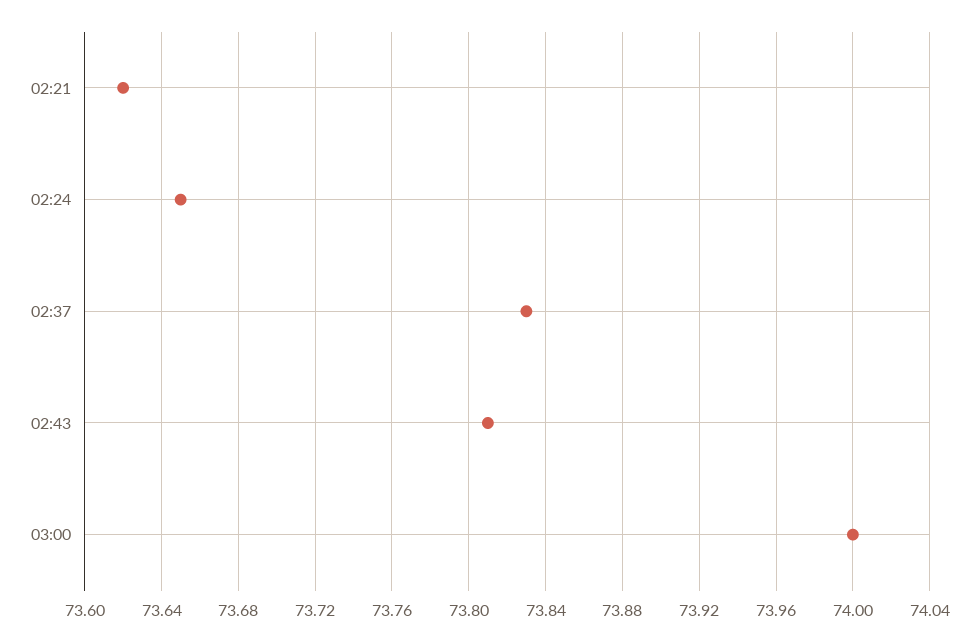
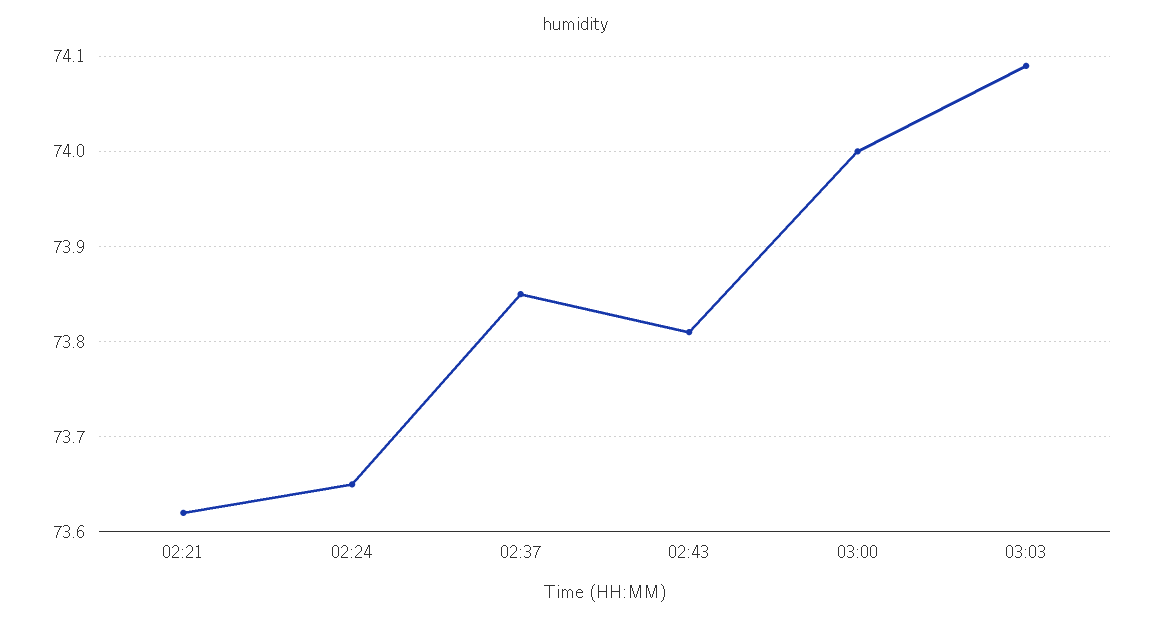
02:37: 73.83 -> 73.85
03:03: none -> 74.09

